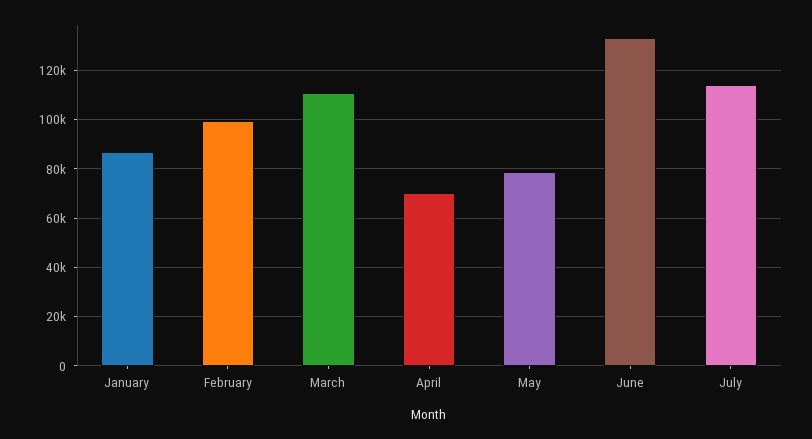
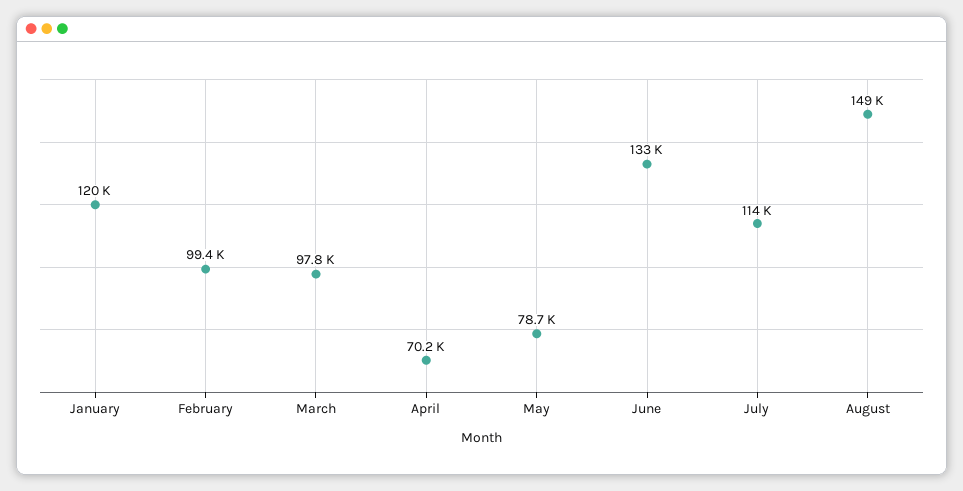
January: 87500 -> 120000
March: 110000 -> 97800
August: none -> 149000

